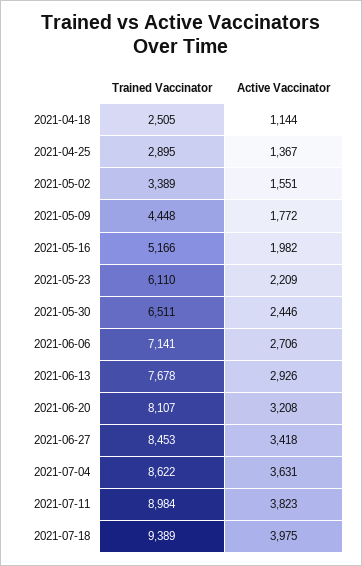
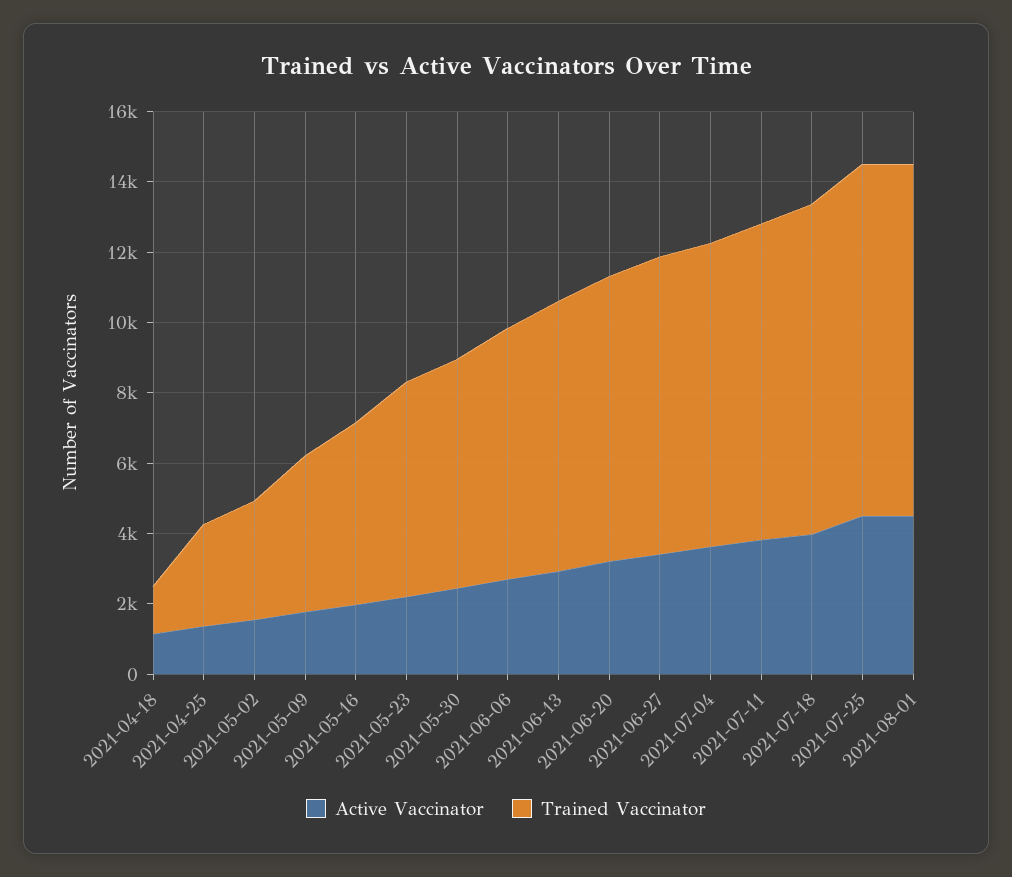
Trained Vaccinator, 2021-04-18: 2505 -> 1500
Active Vaccinator, 2021-07-25: none -> 4500
Trained Vaccinator, 2021-07-25: none -> 10000
Active Vaccinator, 2021-08-01: none -> 4500
Trained Vaccinator, 2021-08-01: none -> 10000

